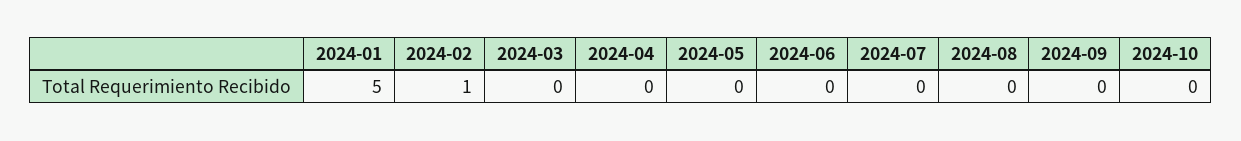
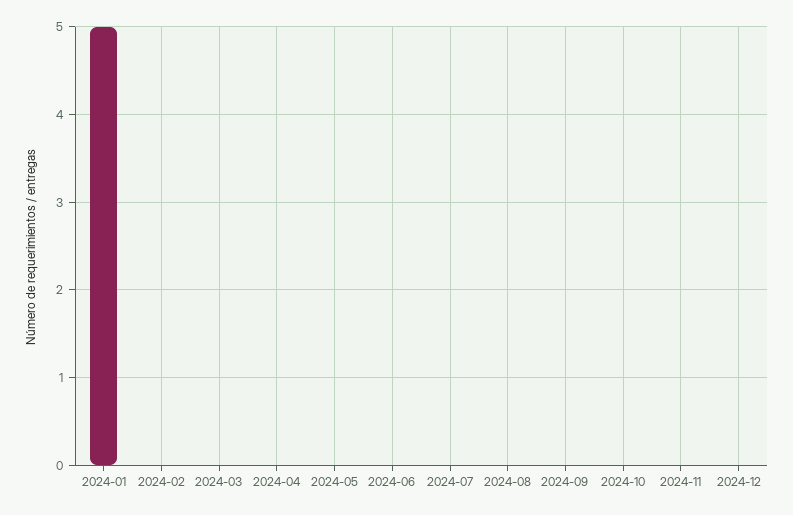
2024-02: 1 -> 0
2024-11: none -> 0
2024-12: none -> 0

